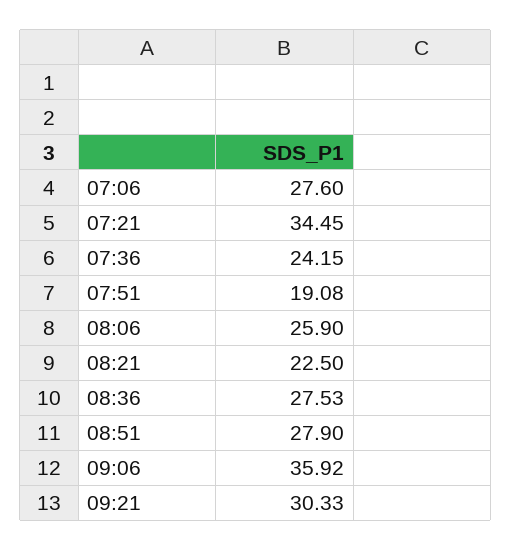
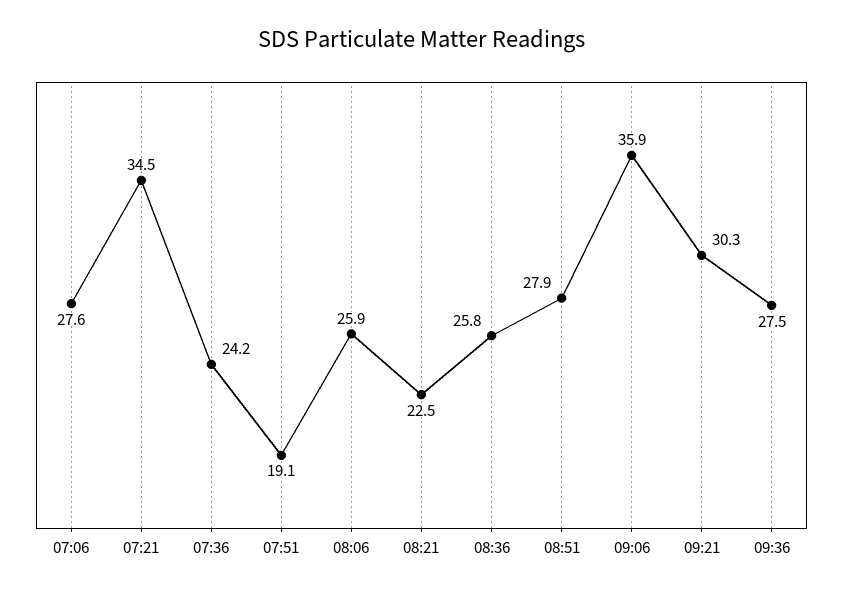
08:36: 27.53 -> 25.8
09:36: none -> 27.5

